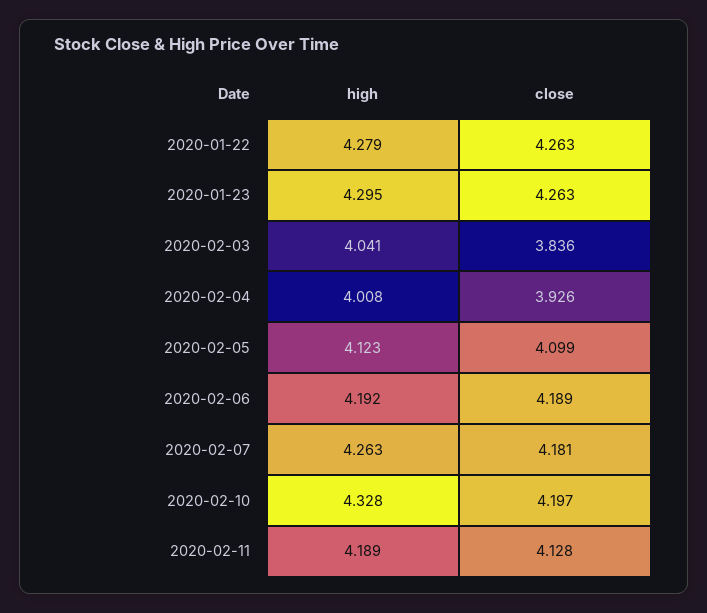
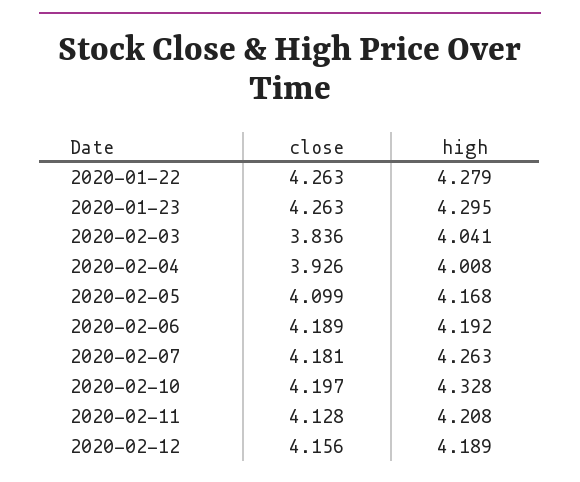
high, 2020-02-05: 4.123 -> 4.168
high, 2020-02-11: 4.189 -> 4.208
close, 2020-02-12: none -> 4.156
high, 2020-02-12: none -> 4.189

